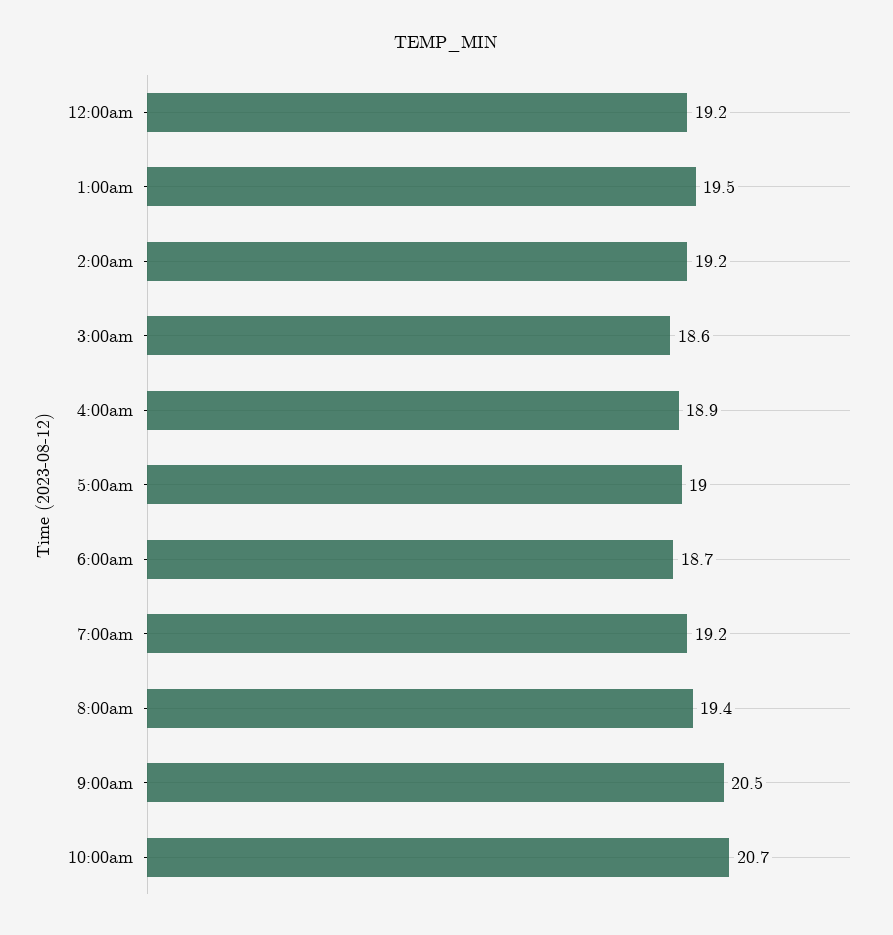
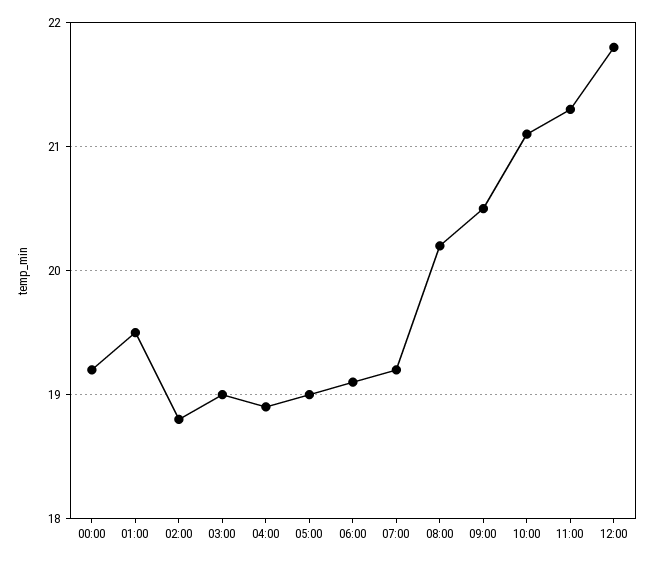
2:00am: 19.2 -> 18.8
3:00am: 18.6 -> 19
6:00am: 18.7 -> 19.1
8:00am: 19.4 -> 20.2
10:00am: 20.7 -> 21.1
11:00: none -> 21.3
12:00: none -> 21.8

